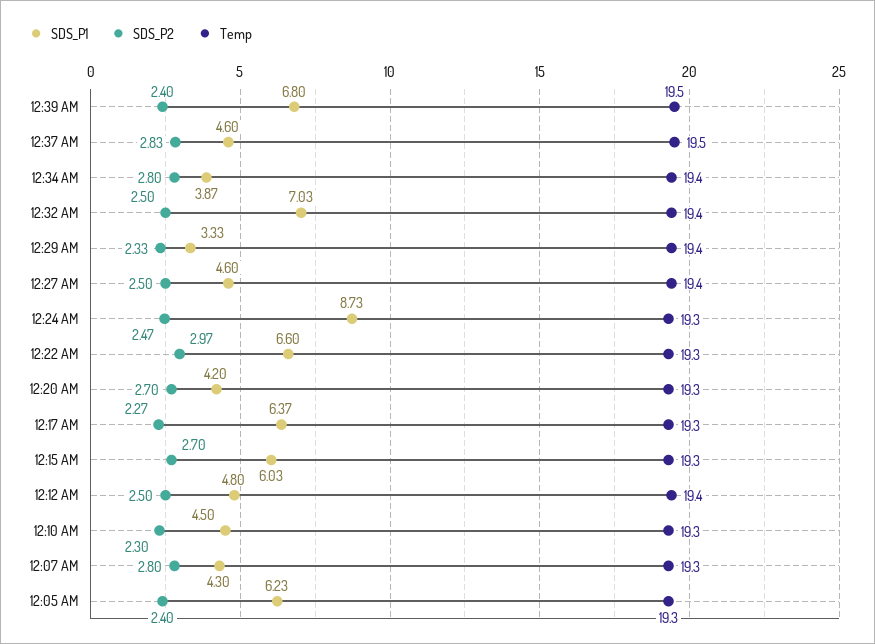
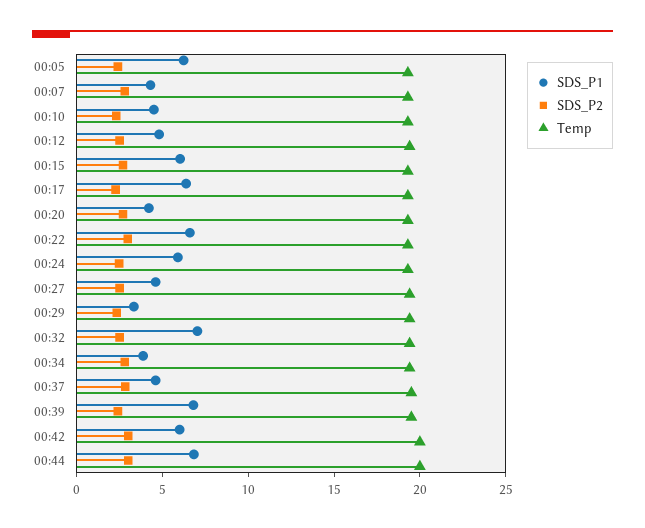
SDS_P1, 12:24 AM: 8.73 -> 6
SDS_P1, 00:42: none -> 6
SDS_P2, 00:42: none -> 3
Temp, 00:42: none -> 20
SDS_P1, 00:44: none -> 7
SDS_P2, 00:44: none -> 3
Temp, 00:44: none -> 20

